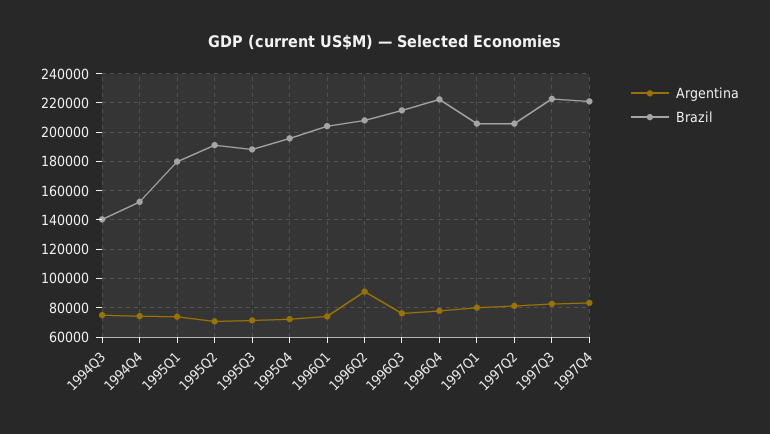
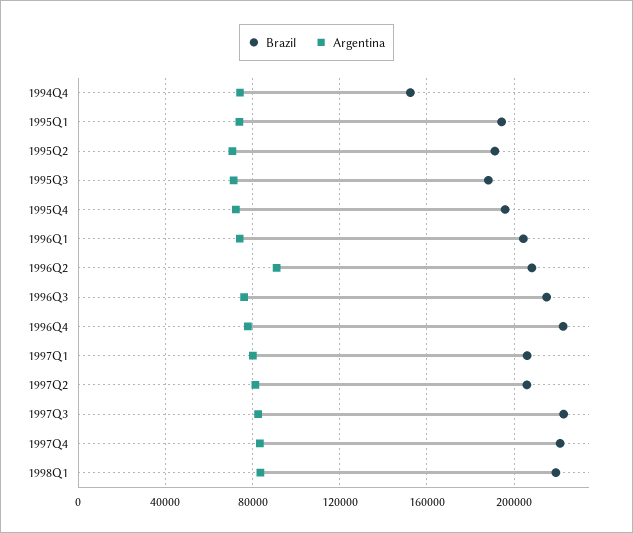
Argentina, 1994Q3: 75000 -> none
Brazil, 1994Q3: 140000 -> none
Brazil, 1995Q1: 180000 -> 195000
Brazil, 1998Q1: none -> 220000
Argentina, 1998Q1: none -> 85000

